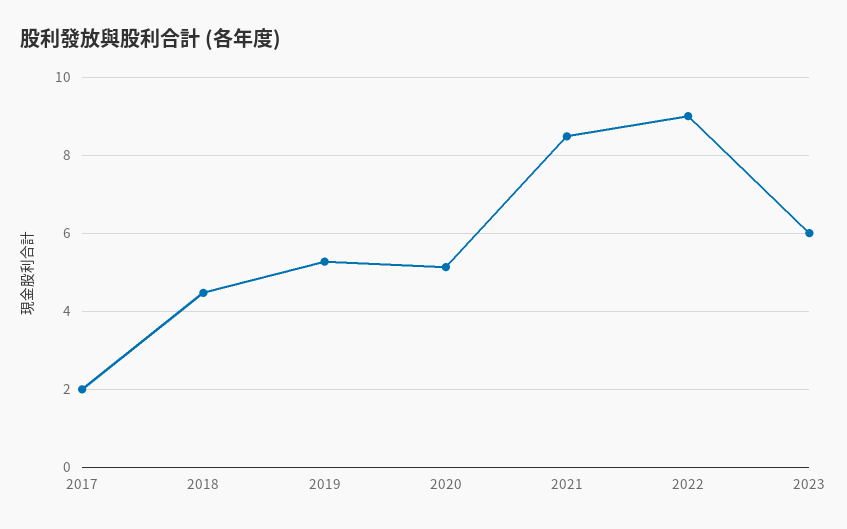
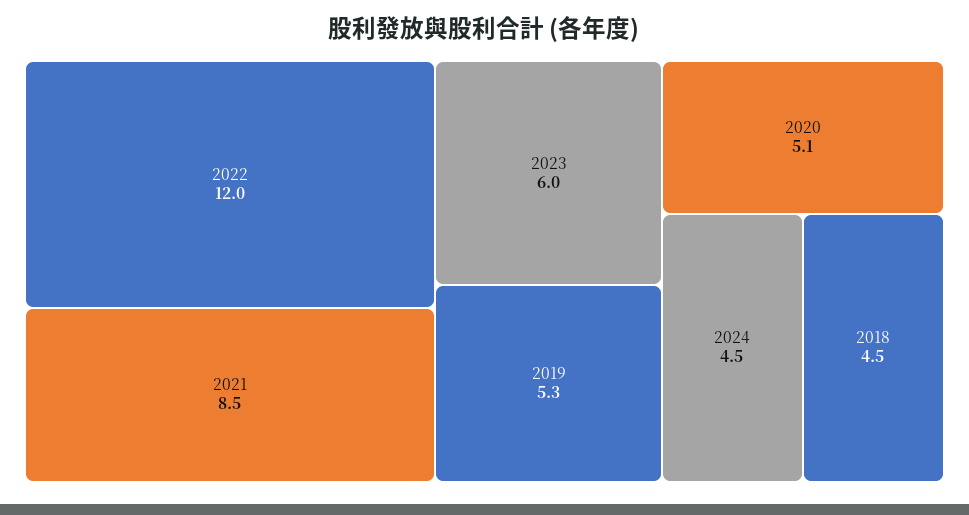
2017: 2 -> none
2022: 9 -> 12
2024: none -> 4.5

